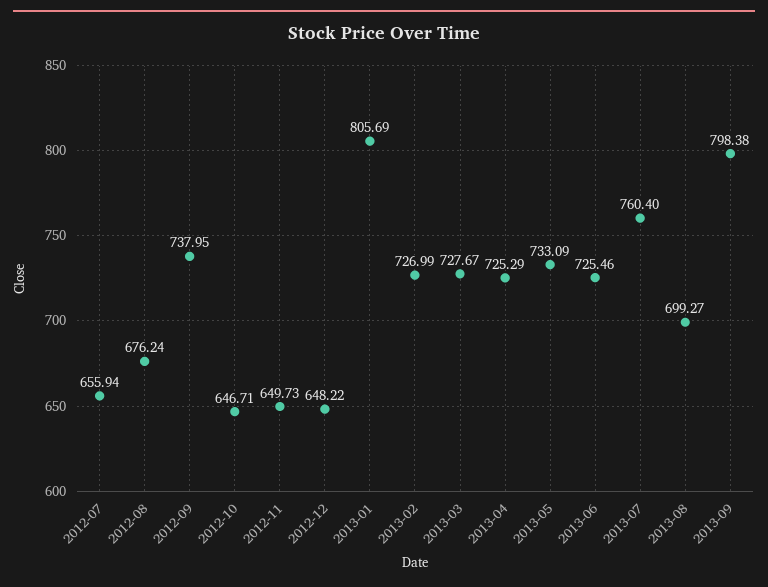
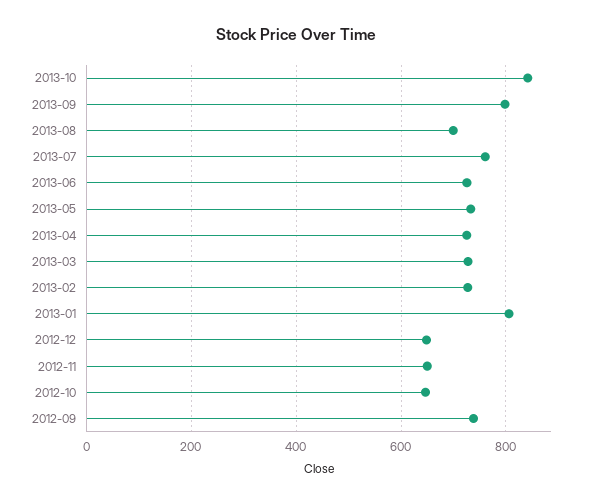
2012-07: 655.94 -> none
2012-08: 676.24 -> none
2013-10: none -> 840

